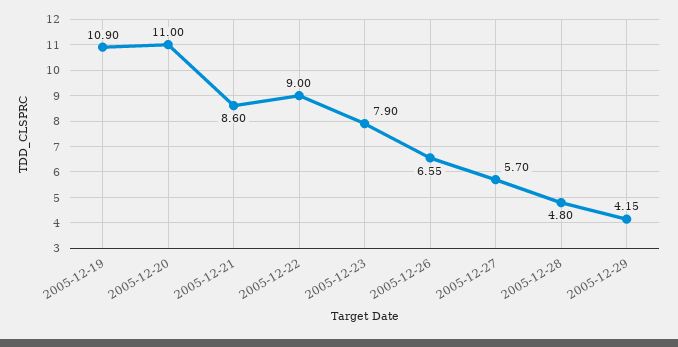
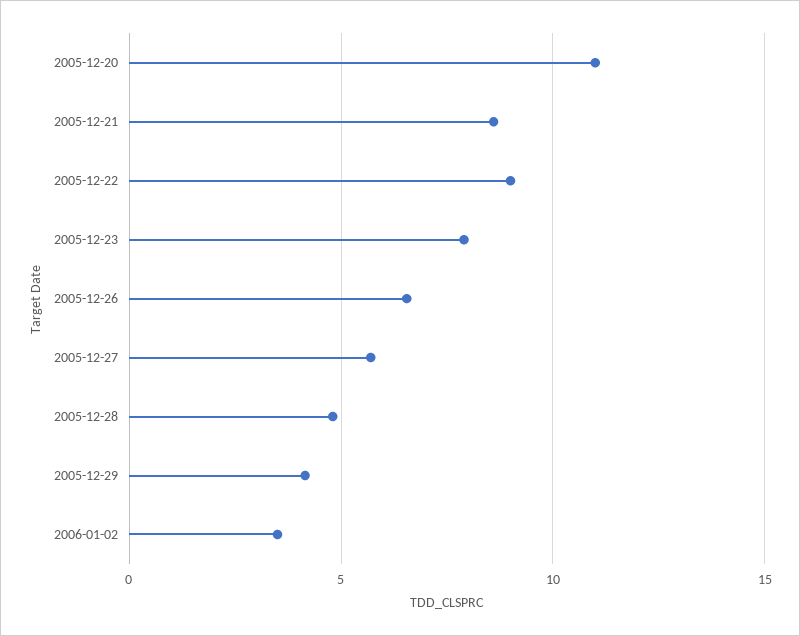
2005-12-19: 10.9 -> none
2006-01-02: none -> 3.5

